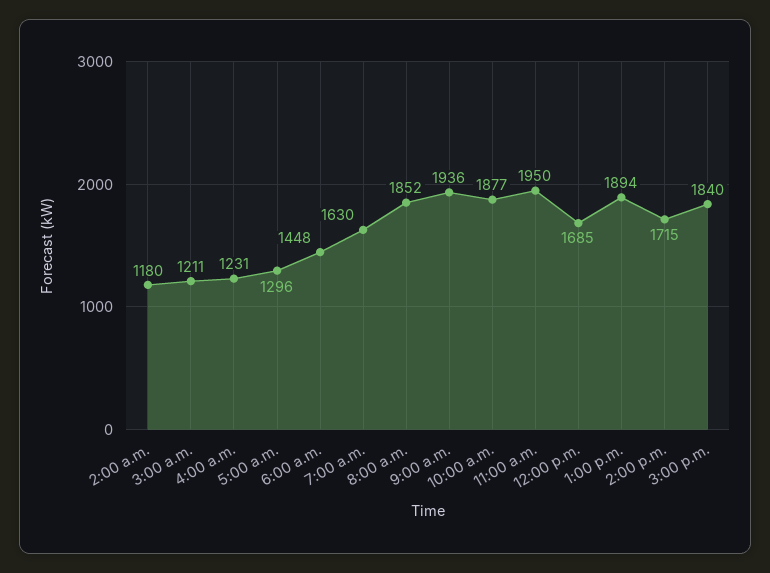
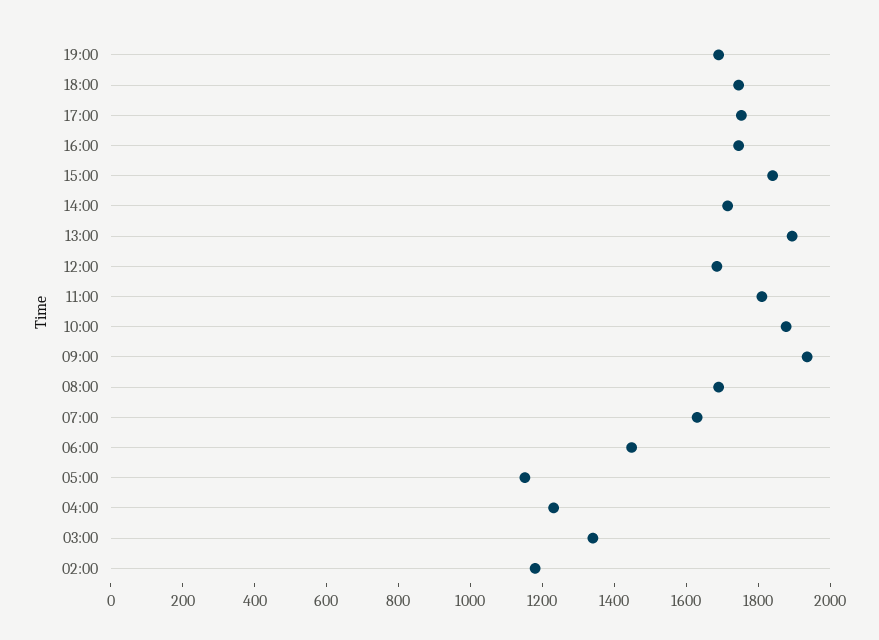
3:00 a.m.: 1211 -> 1350
5:00 a.m.: 1296 -> 1150
8:00 a.m.: 1852 -> 1700
11:00 a.m.: 1950 -> 1800
19:00: none -> 1700
18:00: none -> 1750
17:00: none -> 1750
16:00: none -> 1750

